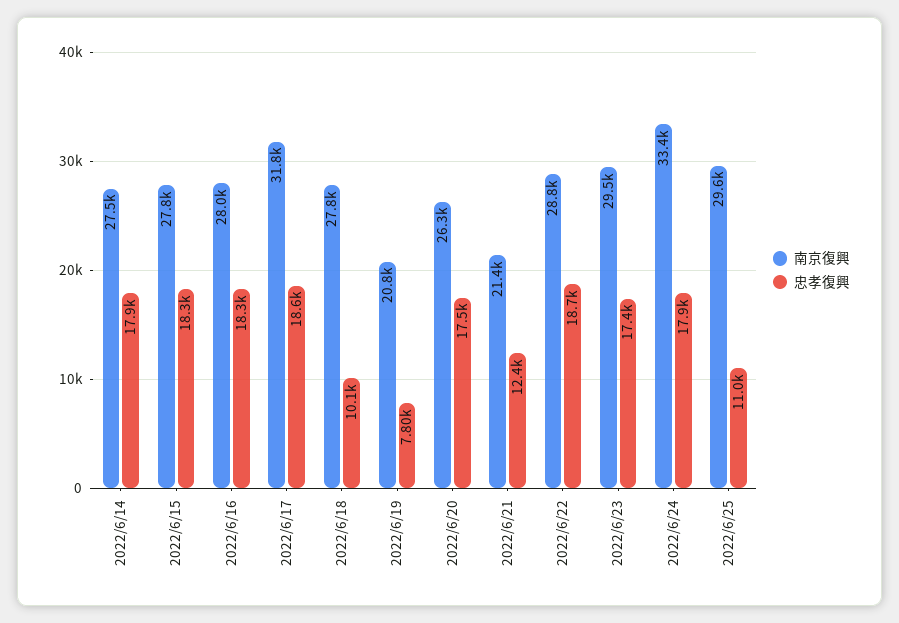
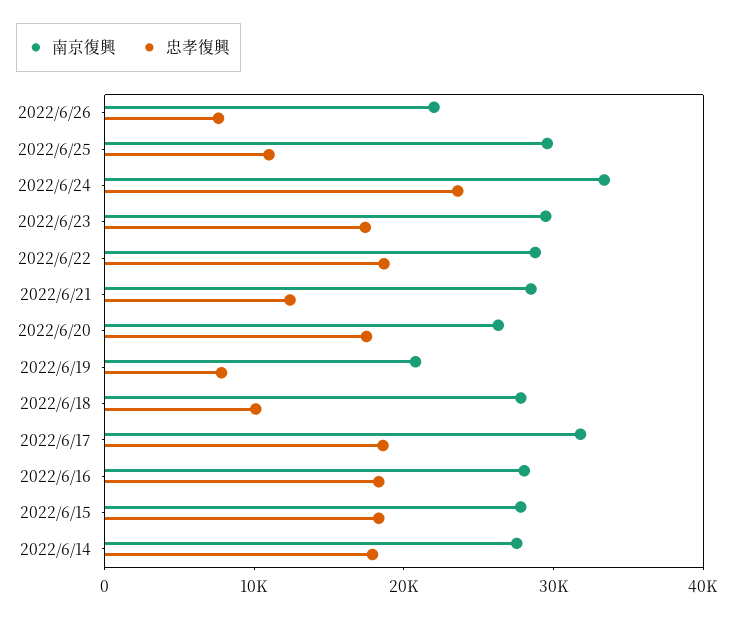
南京復興, 2022/6/21: 21400 -> 28000
忠孝復興, 2022/6/24: 17900 -> 24000
南京復興, 2022/6/26: none -> 22000
忠孝復興, 2022/6/26: none -> 8000

